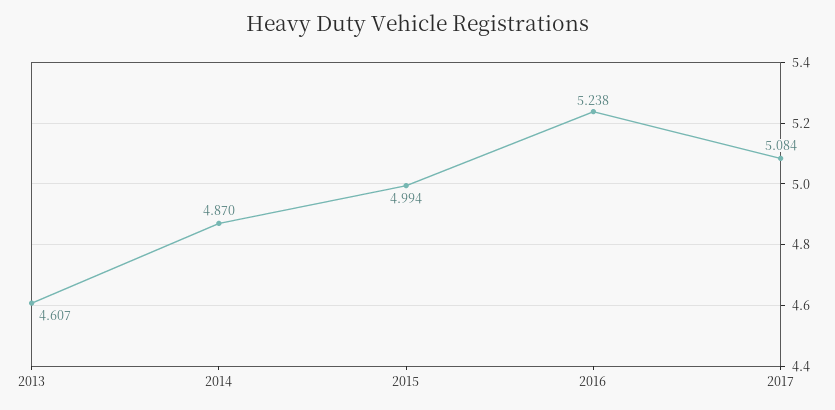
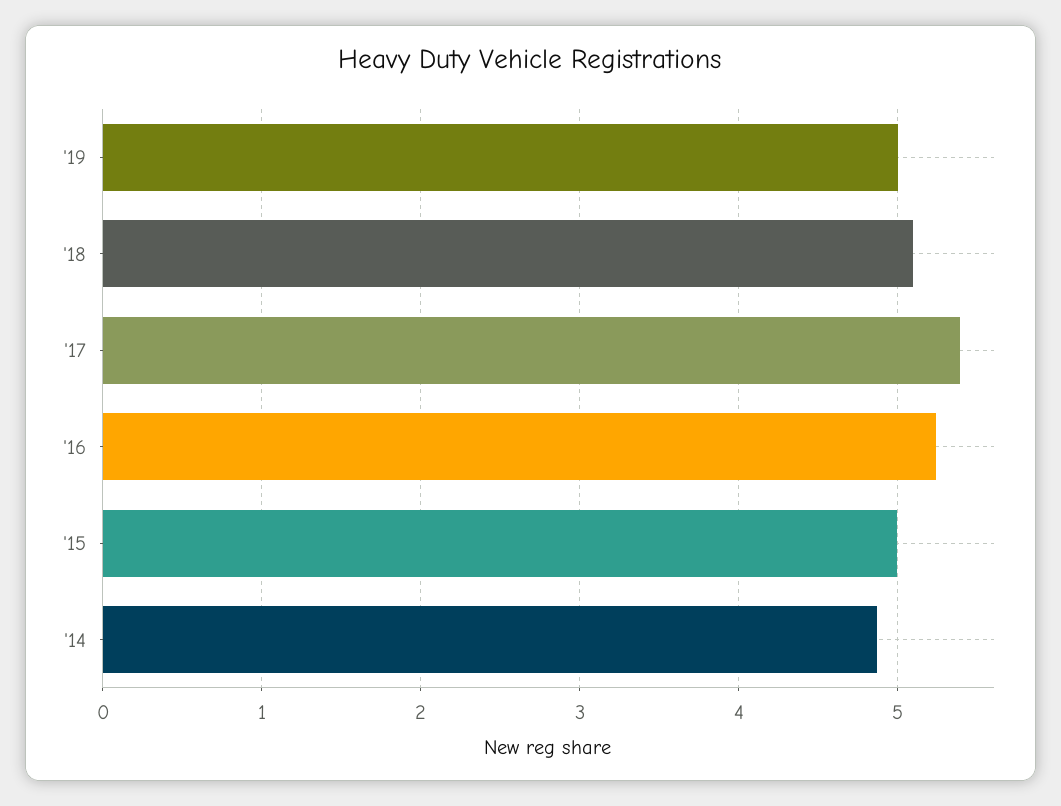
2013: 4.607 -> none
2017: 5.084 -> 5.4
'19: none -> 5
'18: none -> 5.1

